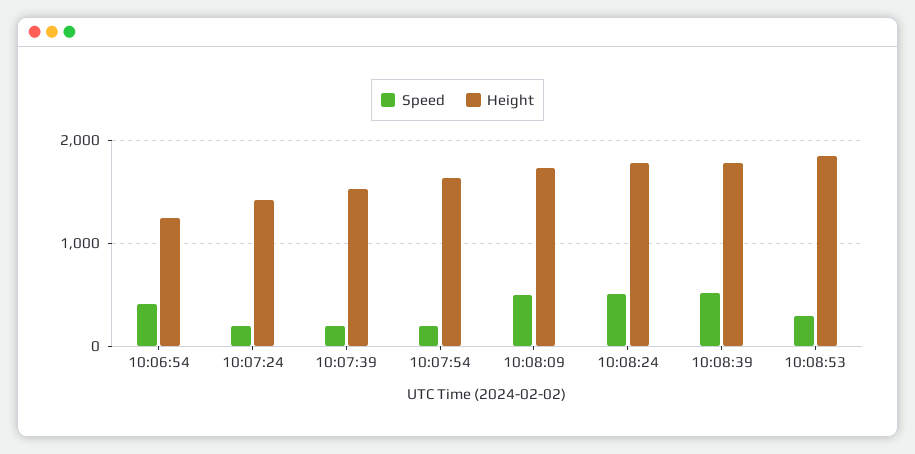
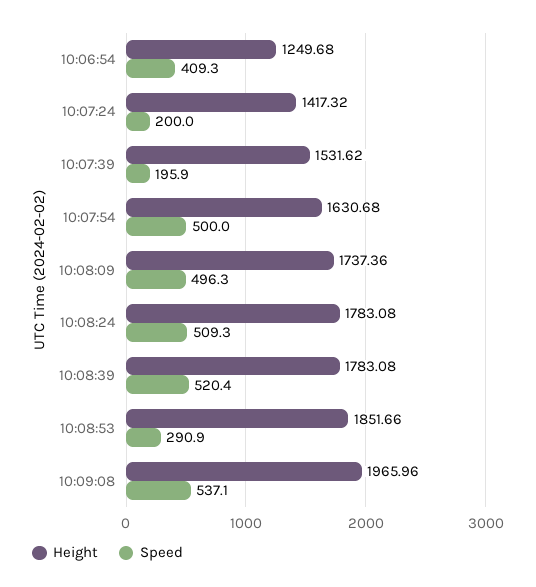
Speed, 10:07:54: 200 -> 500
Height, 10:09:08: none -> 1965.96
Speed, 10:09:08: none -> 537.1

